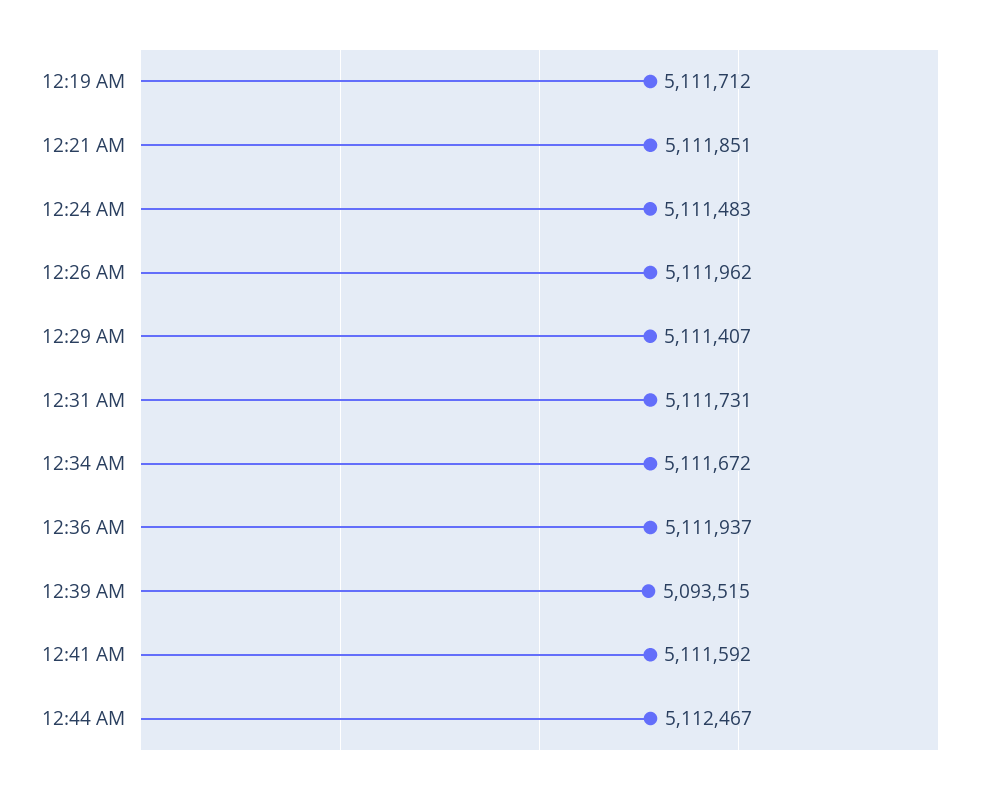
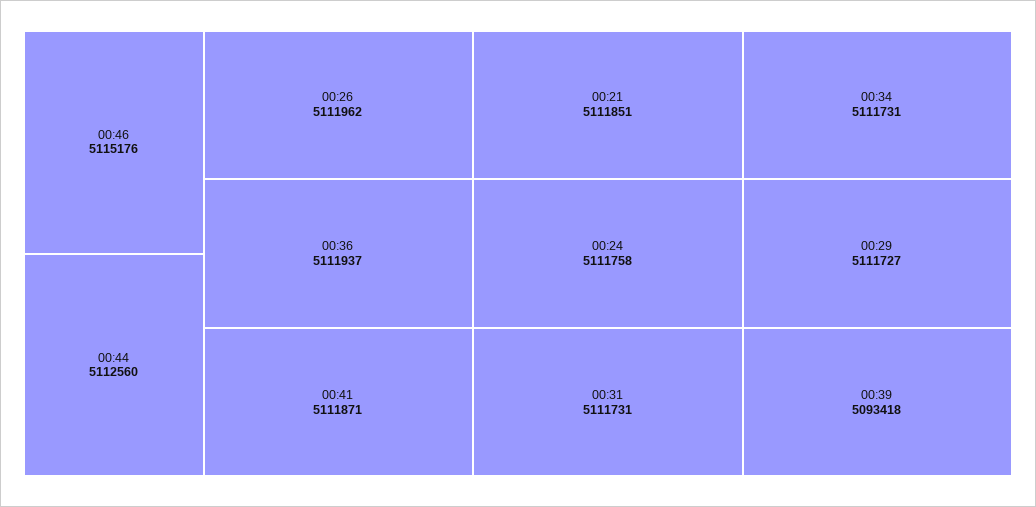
12:19 AM: 5111712 -> none
12:24 AM: 5111483 -> 5111758
12:29 AM: 5111407 -> 5111727
12:34 AM: 5111672 -> 5111731
12:39 AM: 5093515 -> 5093418
12:41 AM: 5111592 -> 5111871
12:44 AM: 5112467 -> 5112560
00:46: none -> 5115176

